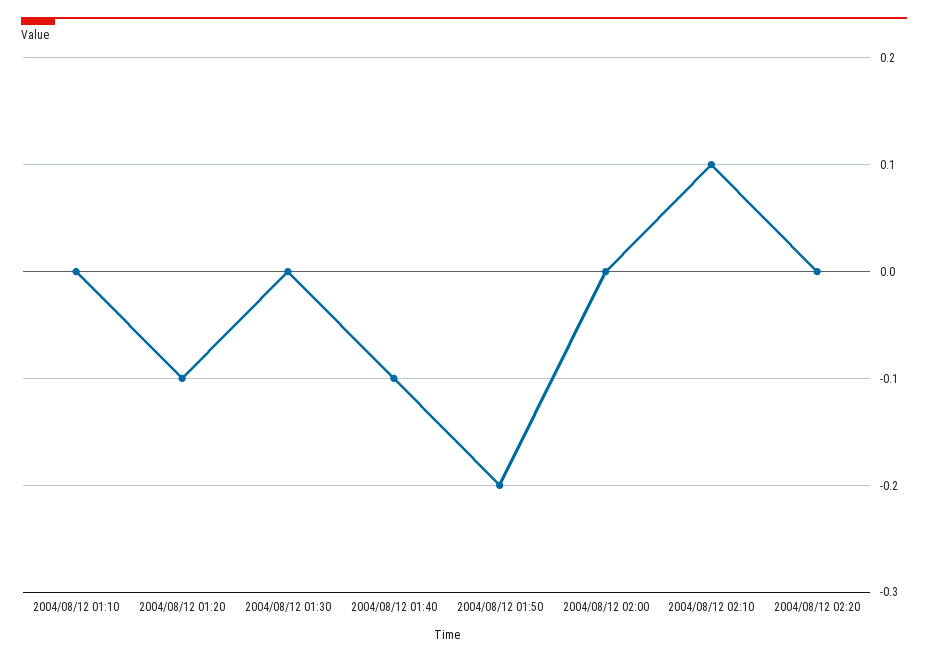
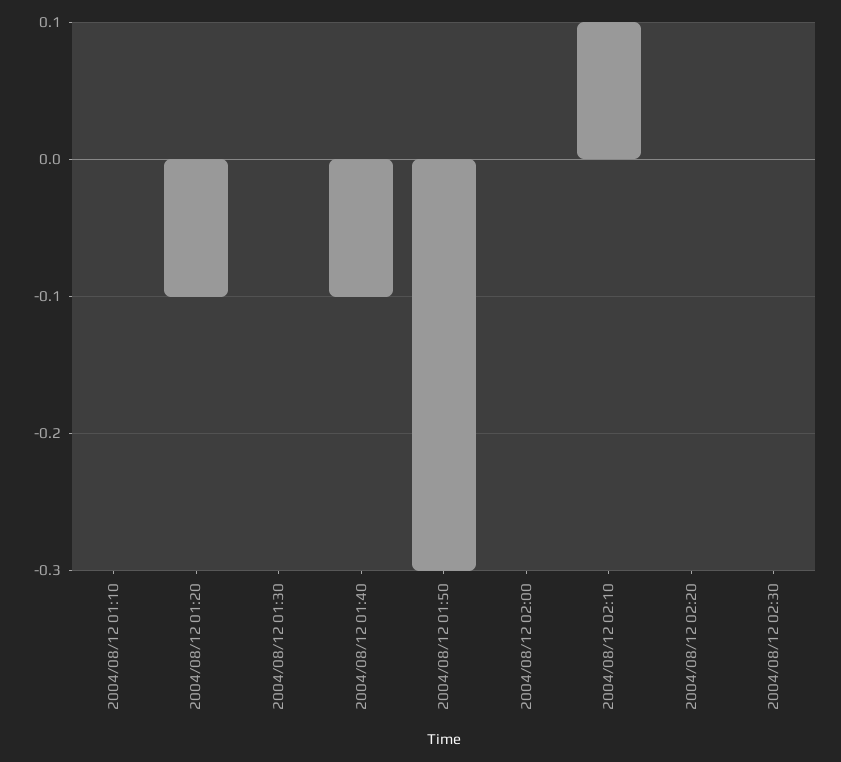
2004/08/12 01:50: -0.2 -> -0.3
2004/08/12 02:30: none -> 0

